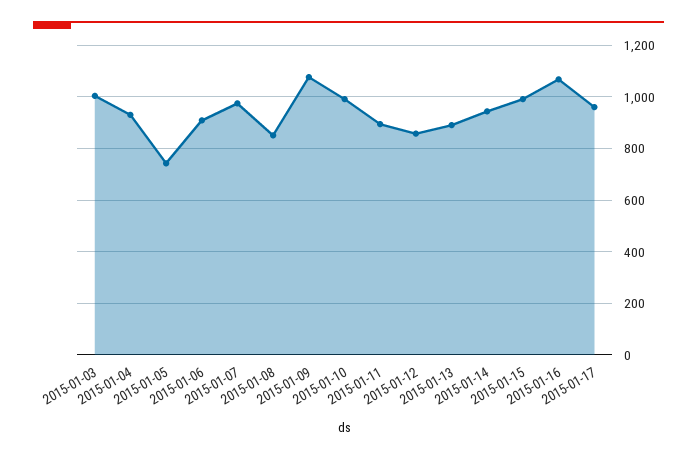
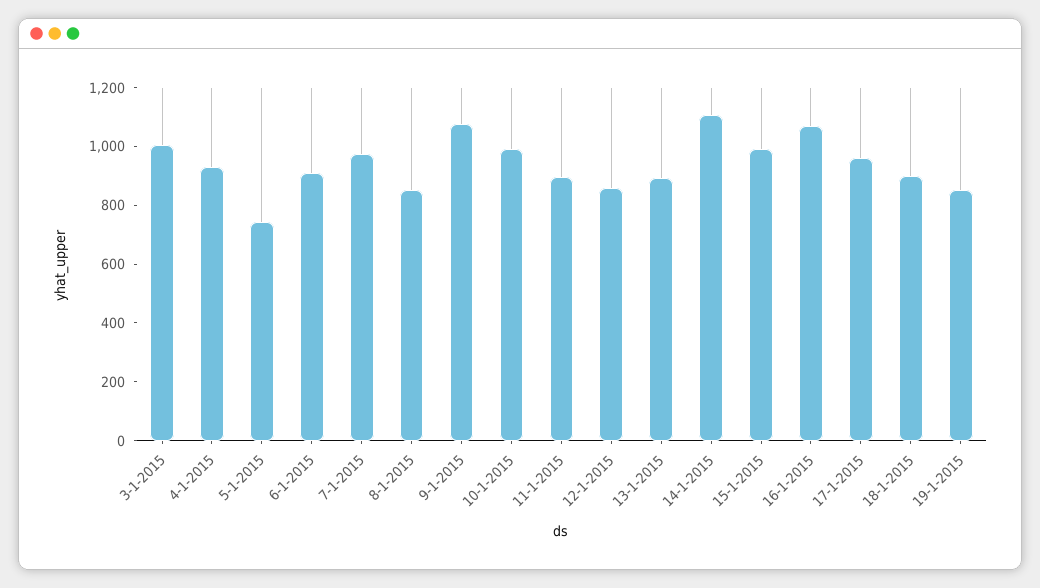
2015-01-14: 950 -> 1100
18-1-2015: none -> 900
19-1-2015: none -> 850

